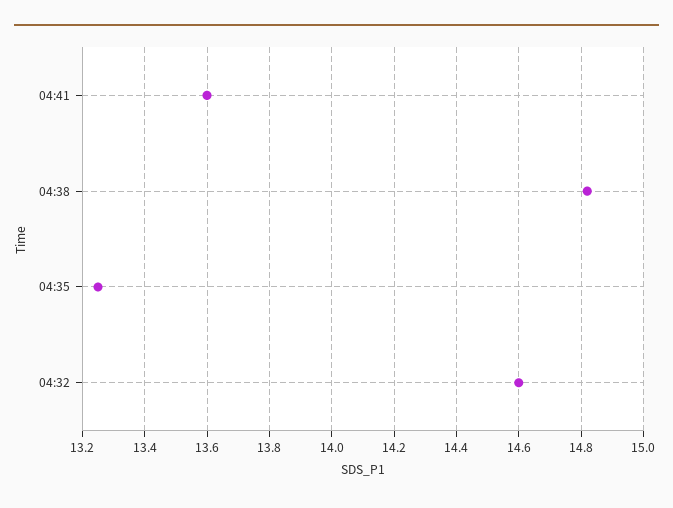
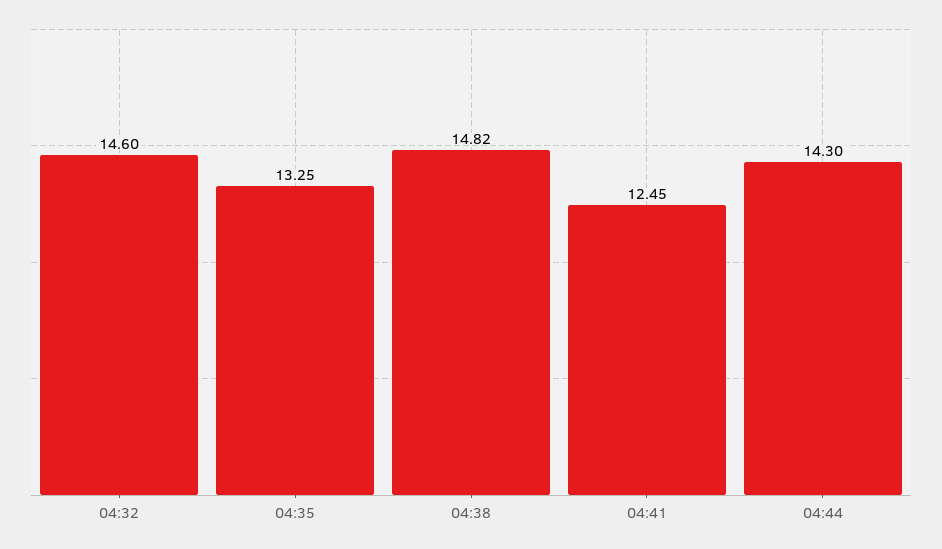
04:41: 13.6 -> 12.45
04:44: none -> 14.3

